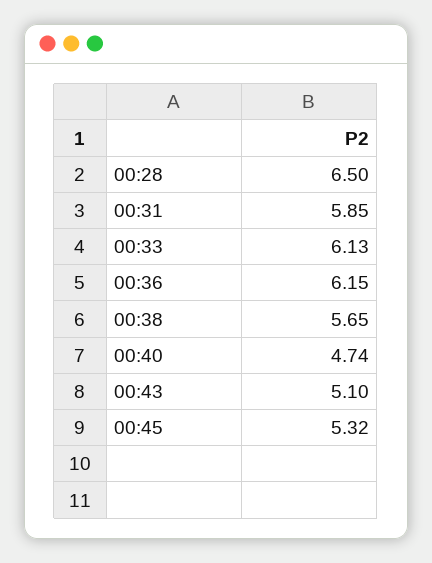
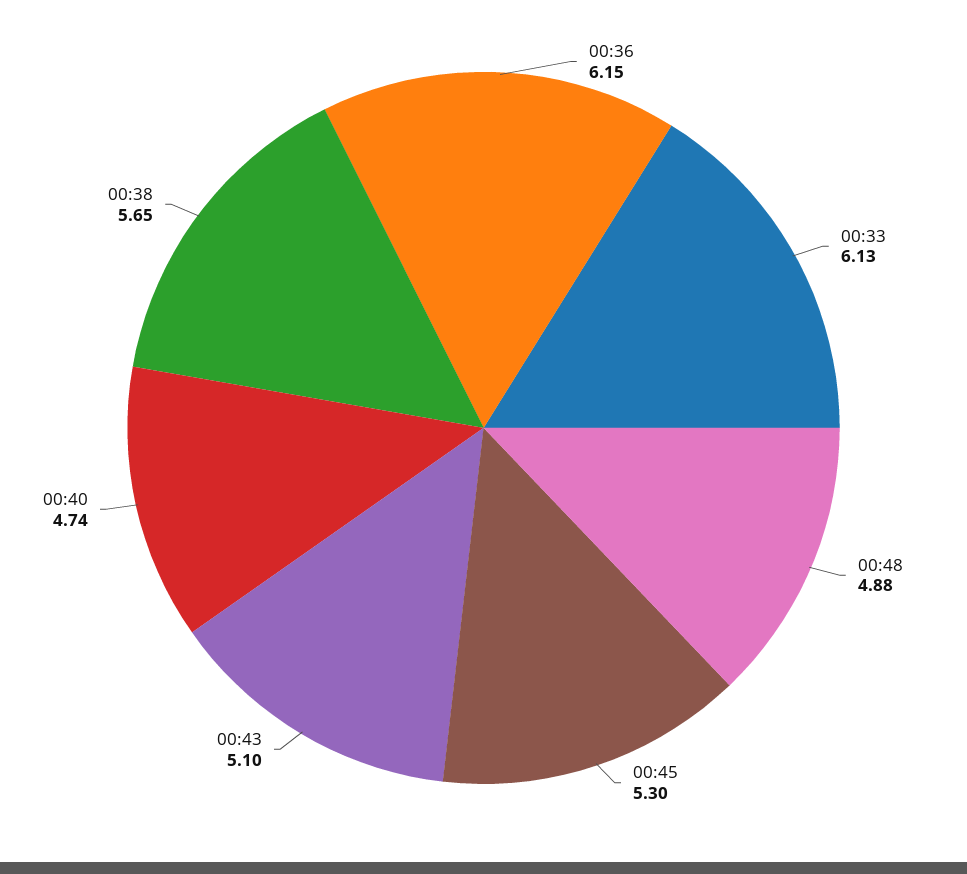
00:28: 6.5 -> none
00:31: 5.85 -> none
00:45: 5.32 -> 5.3
00:48: none -> 4.88

